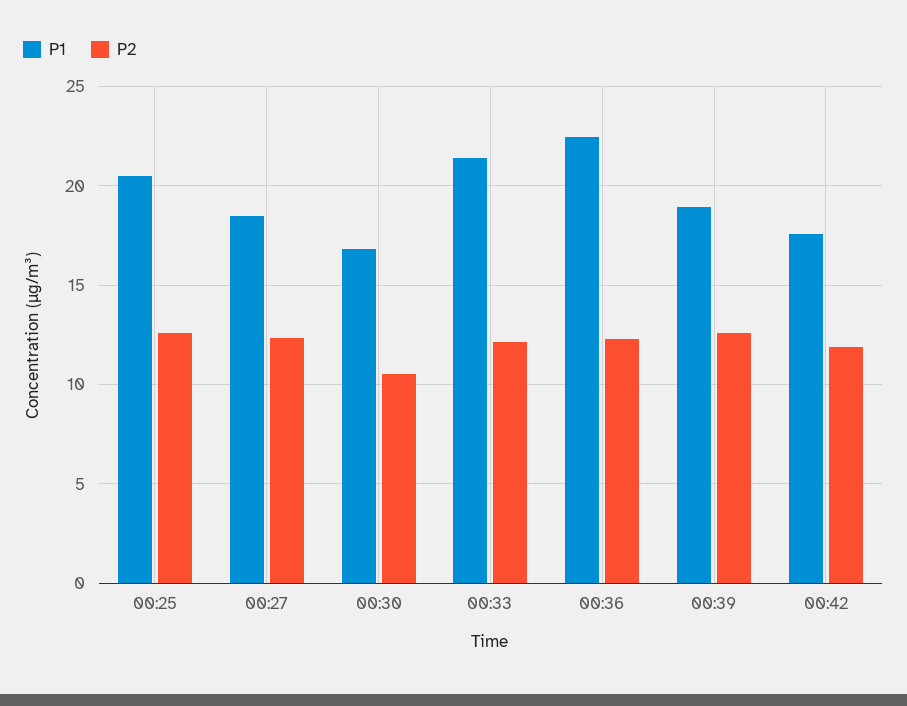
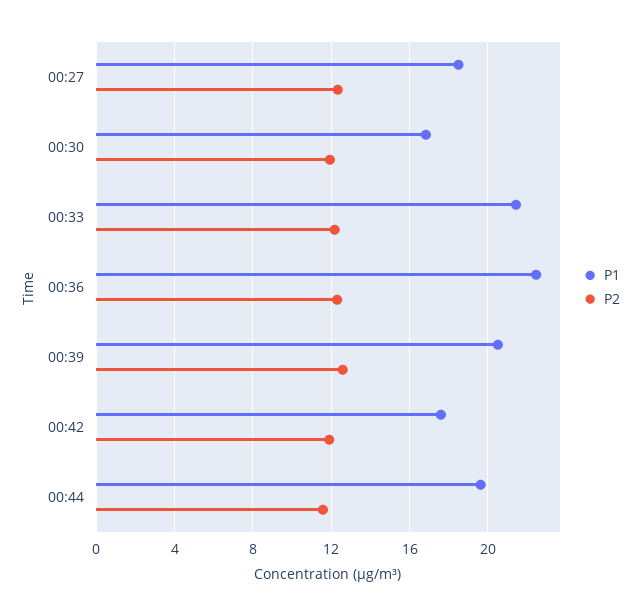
P1, 00:25: 20.5 -> none
P2, 00:25: 12.5 -> none
P2, 00:30: 10.5 -> 12
P1, 00:39: 19 -> 20.5
P1, 00:44: none -> 19.5
P2, 00:44: none -> 11.5

